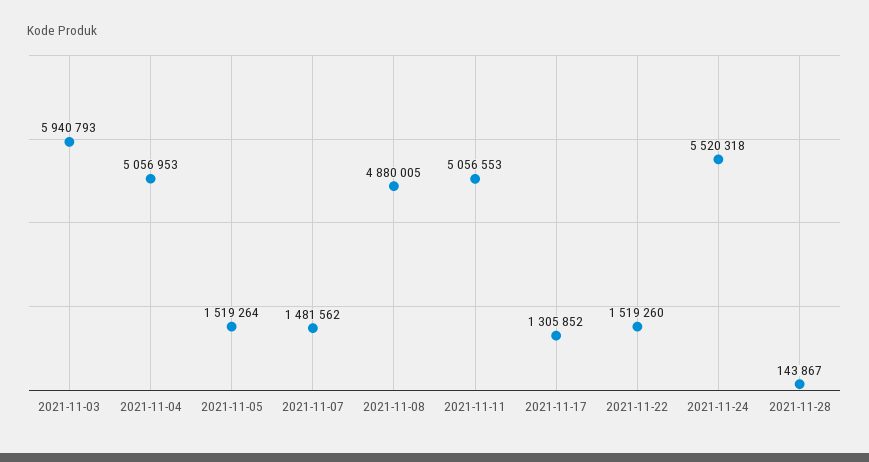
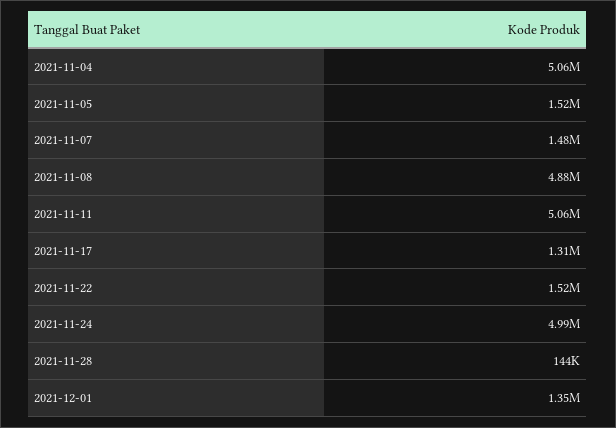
2021-11-03: 5940793 -> none
2021-11-24: 5520318 -> 4990000
2021-12-01: none -> 1350000

